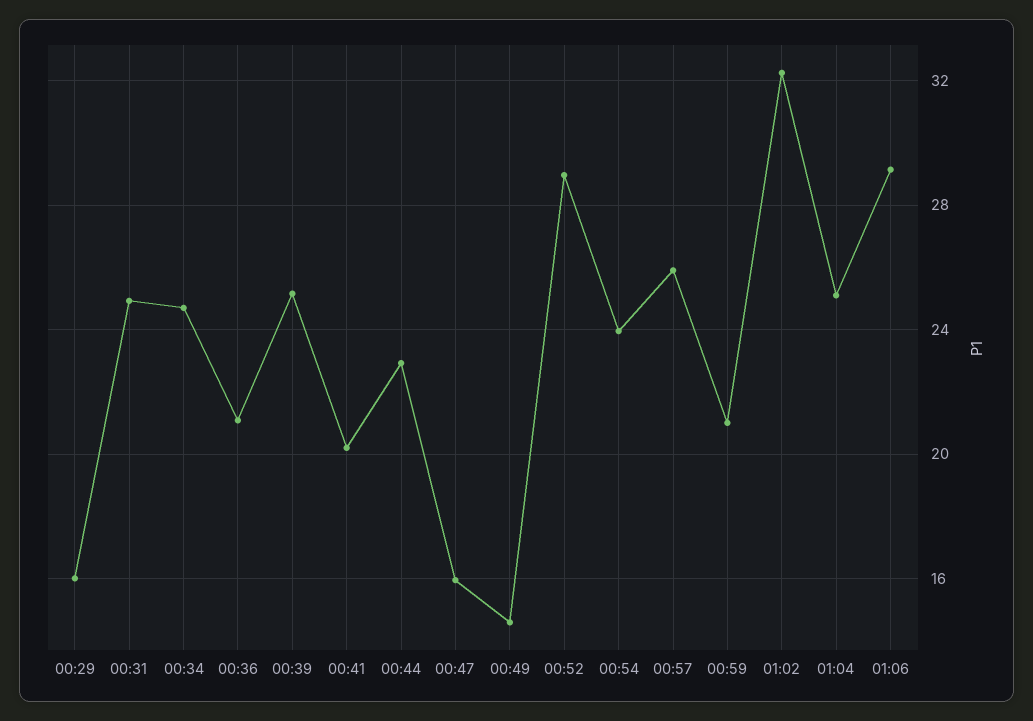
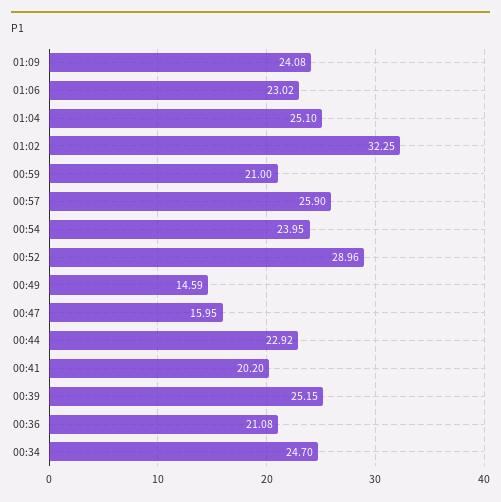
00:29: 16 -> none
00:31: 25 -> none
01:06: 29 -> 23.02
01:09: none -> 24.08

